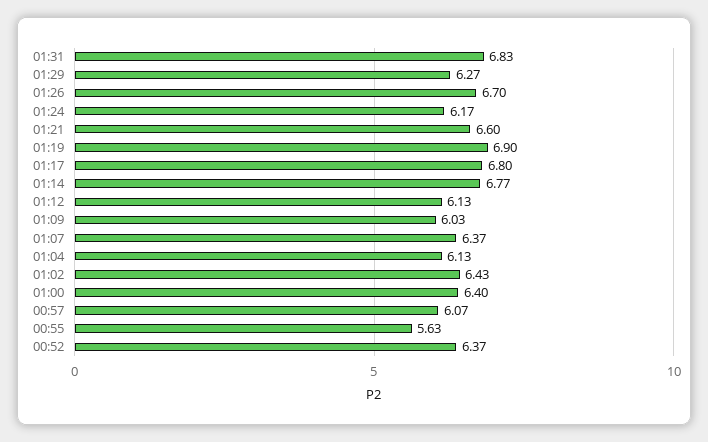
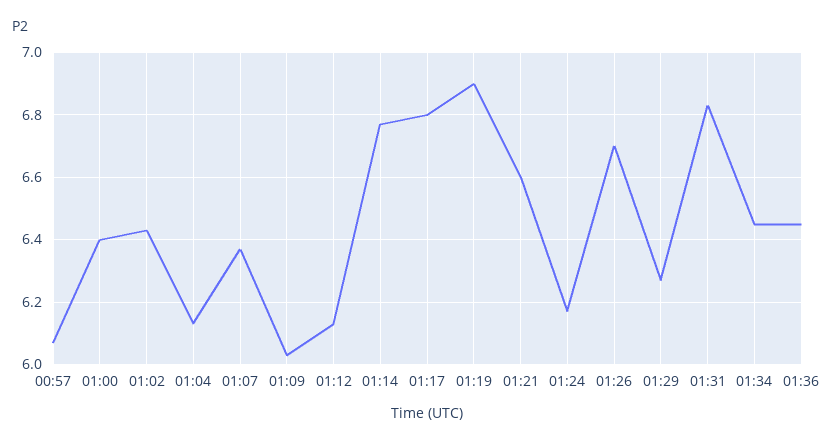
00:55: 5.63 -> none
00:52: 6.37 -> none
01:34: none -> 6.45
01:36: none -> 6.45

